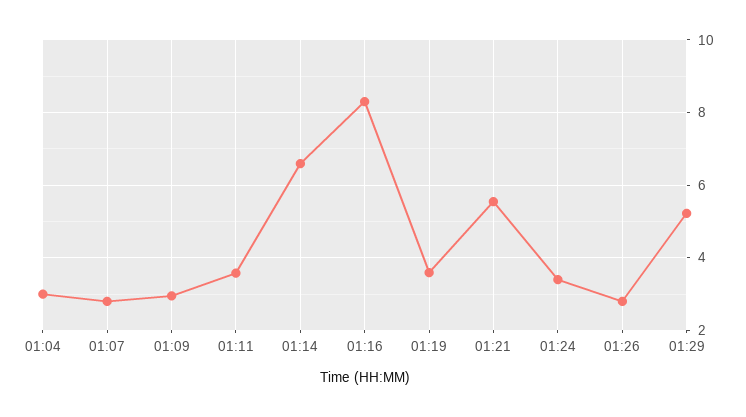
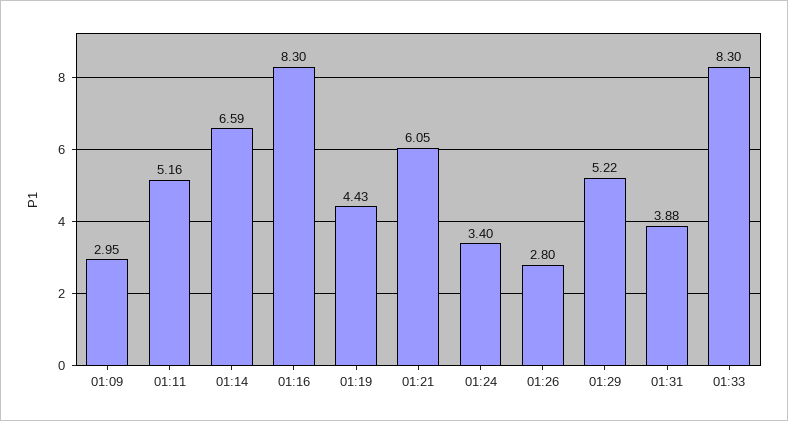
01:04: 3 -> none
01:07: 2.8 -> none
01:11: 3.6 -> 5.16
01:19: 3.6 -> 4.43
01:21: 5.6 -> 6.05
01:31: none -> 3.88
01:33: none -> 8.3

